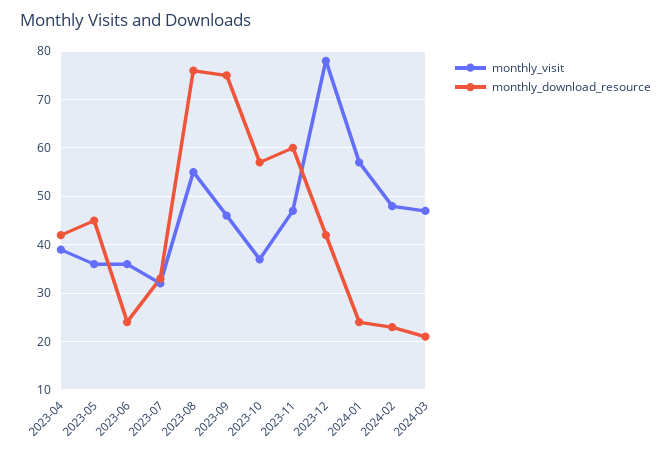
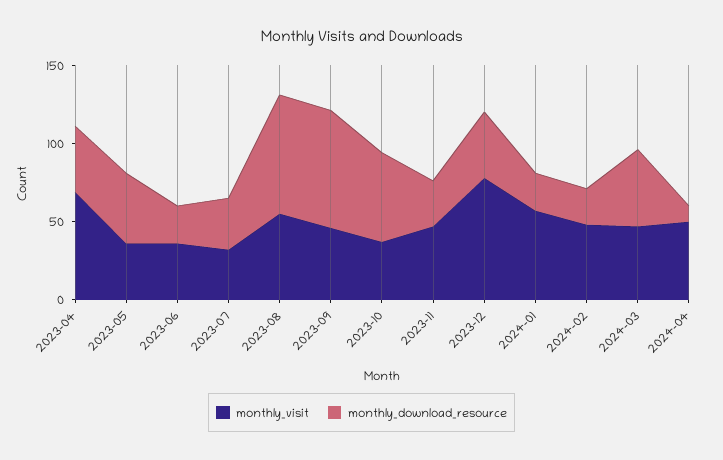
monthly_visit, 2023-04: 40 -> 70
monthly_download_resource, 2023-11: 60 -> 30
monthly_download_resource, 2024-03: 20 -> 50
monthly_visit, 2024-04: none -> 50
monthly_download_resource, 2024-04: none -> 10

